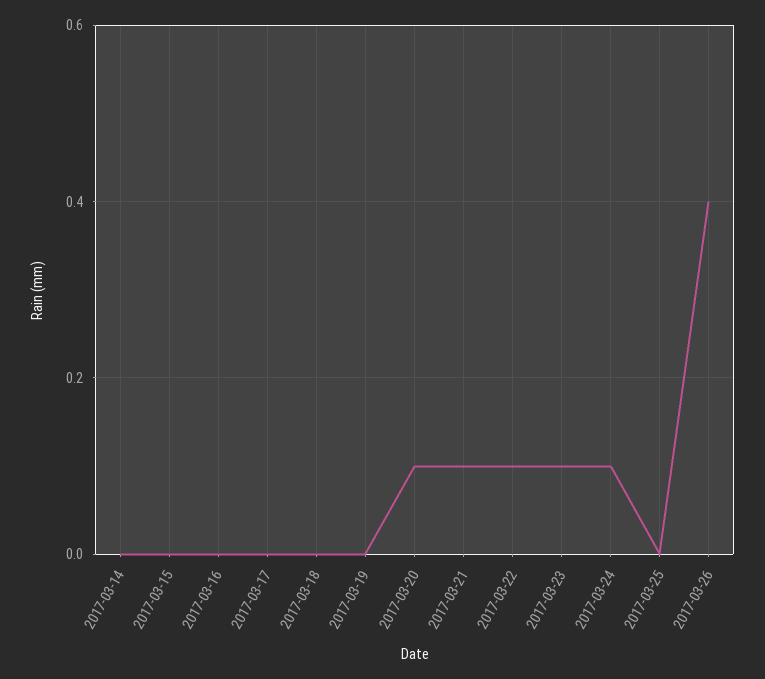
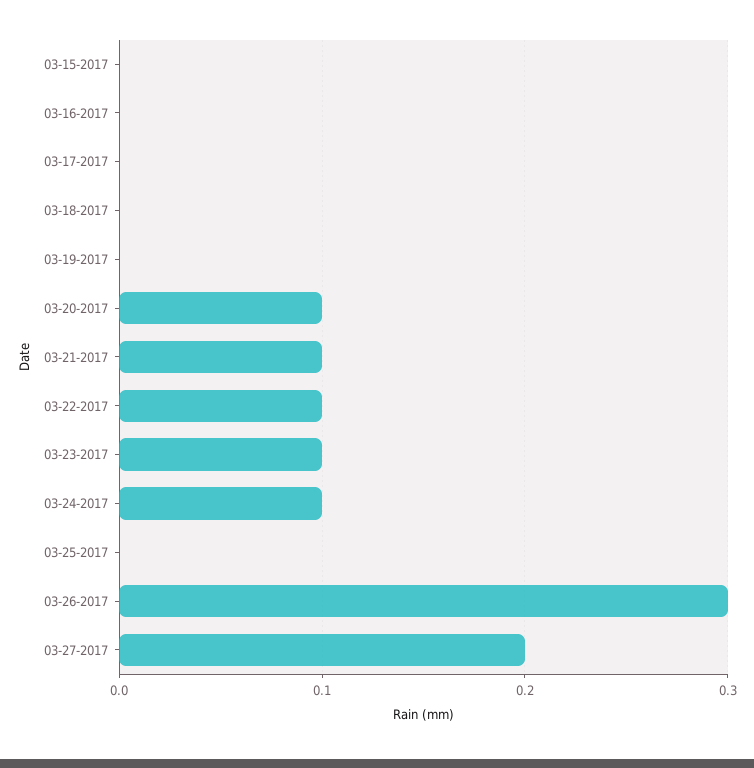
2017-03-14: 0 -> none
2017-03-26: 0.4 -> 0.3
03-27-2017: none -> 0.2

